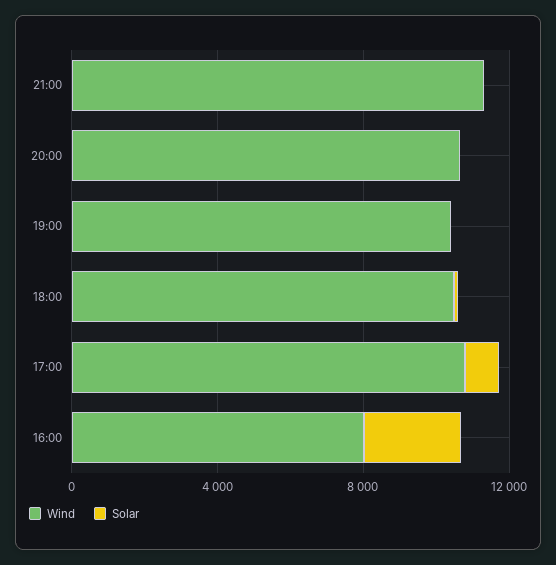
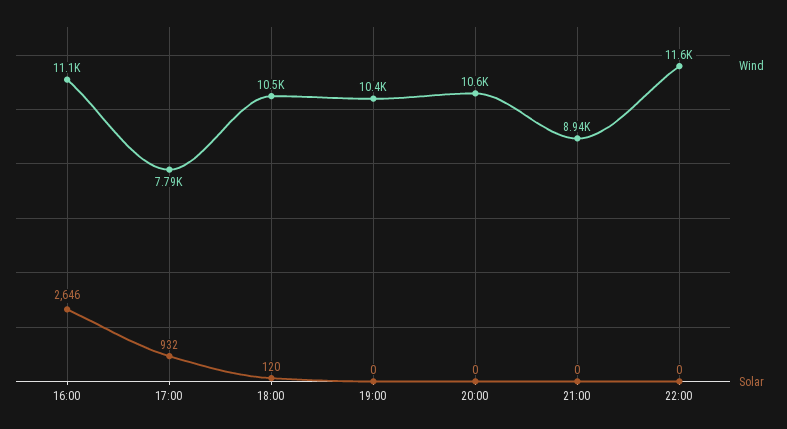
Wind, 21:00: 11000 -> 8940
Wind, 17:00: 11000 -> 7790
Wind, 16:00: 8000 -> 11100
Wind, 22:00: none -> 11600
Solar, 22:00: none -> 0

